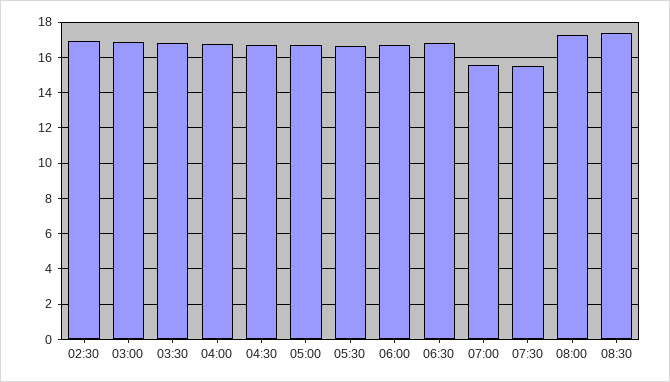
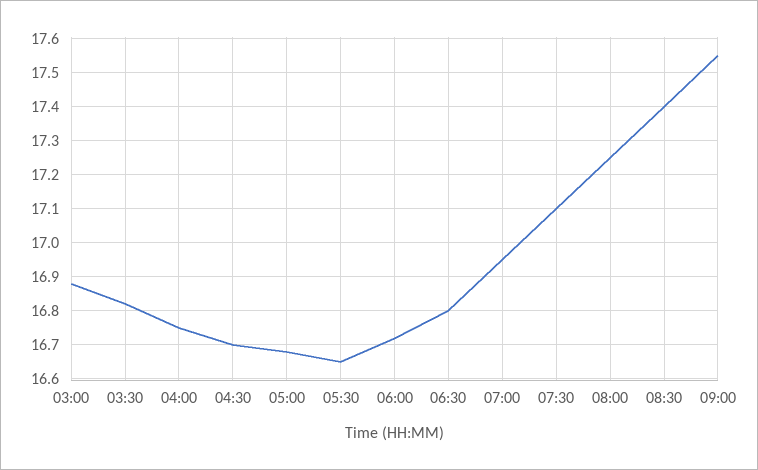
02:30: 17 -> none
07:00: 15.5 -> 16.95
07:30: 15.5 -> 17.1
09:00: none -> 17.55

